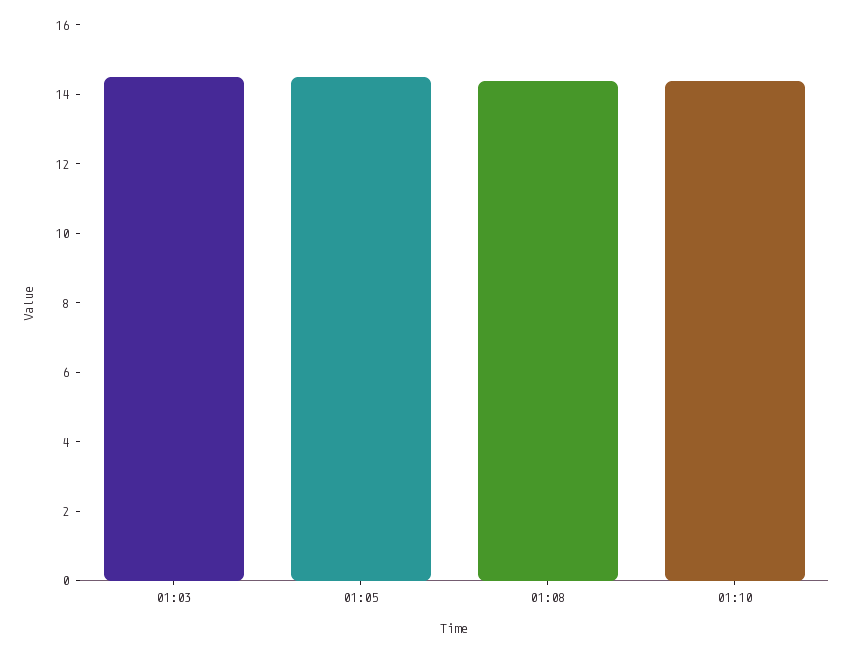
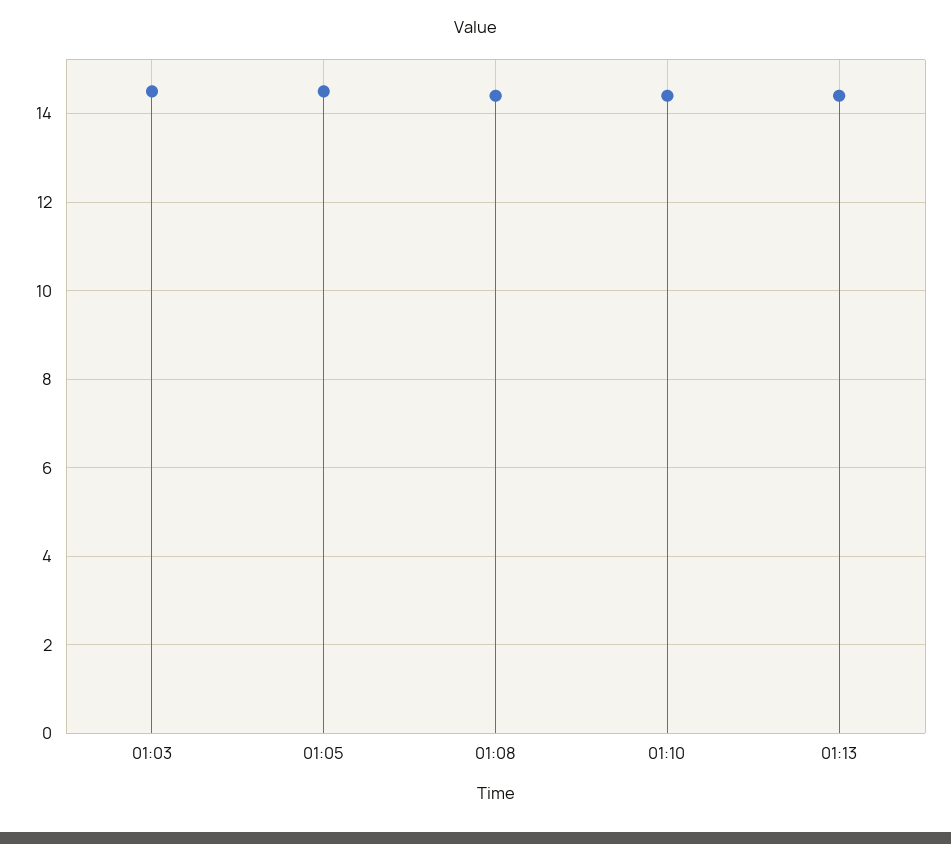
01:13: none -> 14.5

